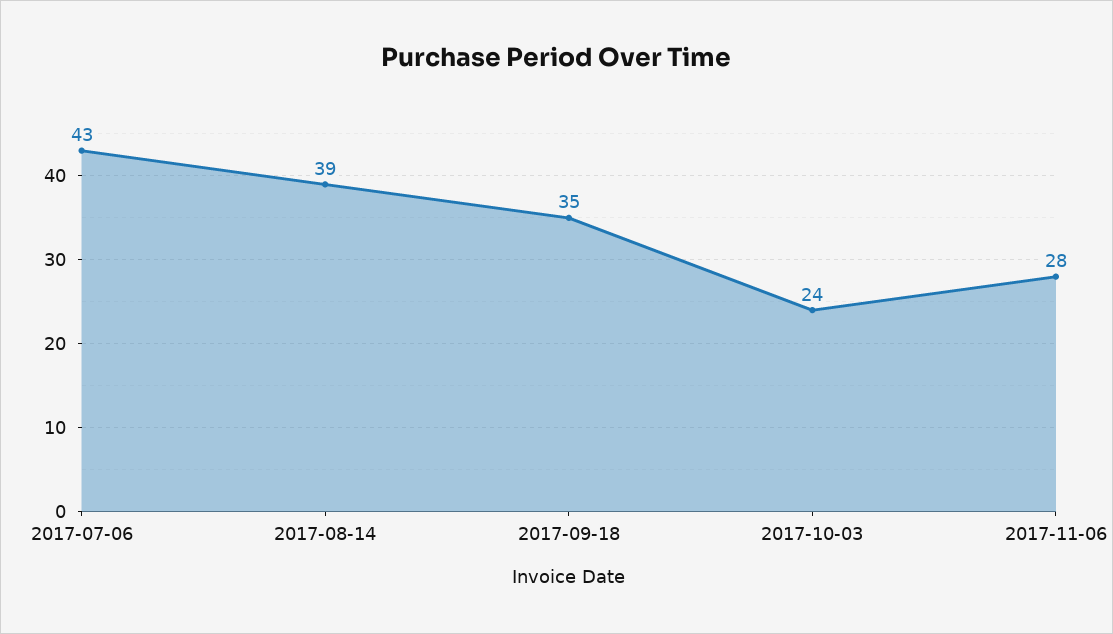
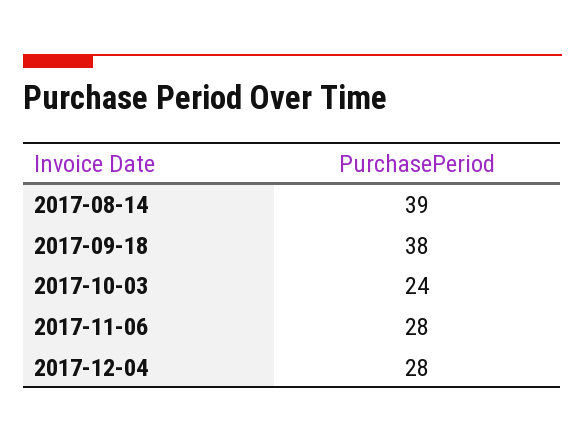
2017-07-06: 43 -> none
2017-09-18: 35 -> 38
2017-12-04: none -> 28

